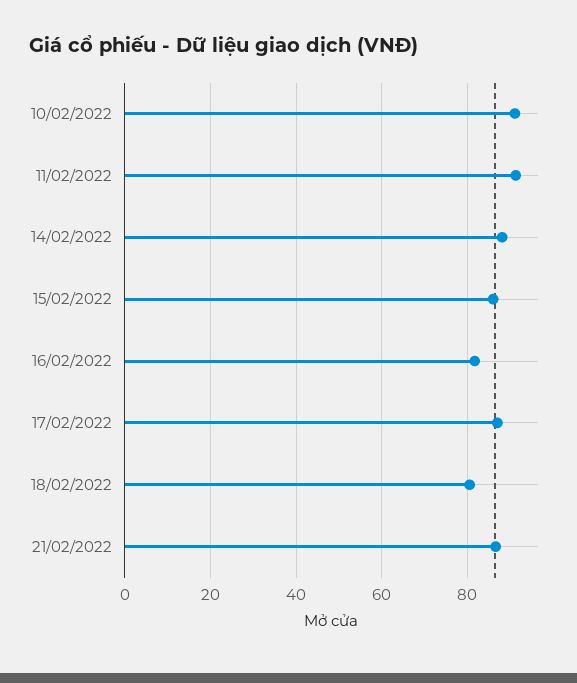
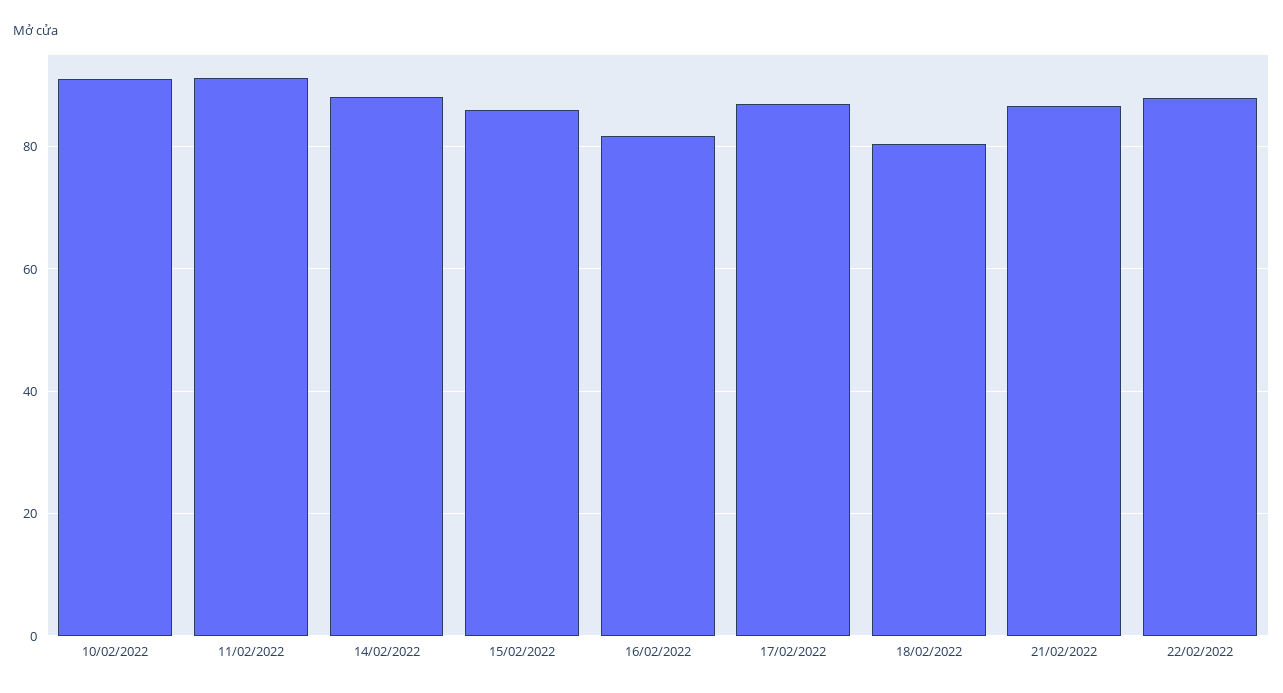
22/02/2022: none -> 88

